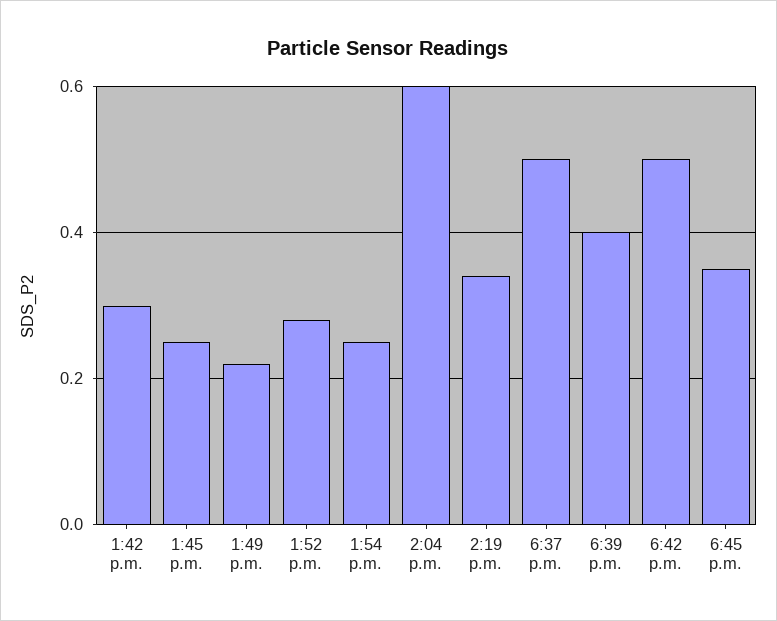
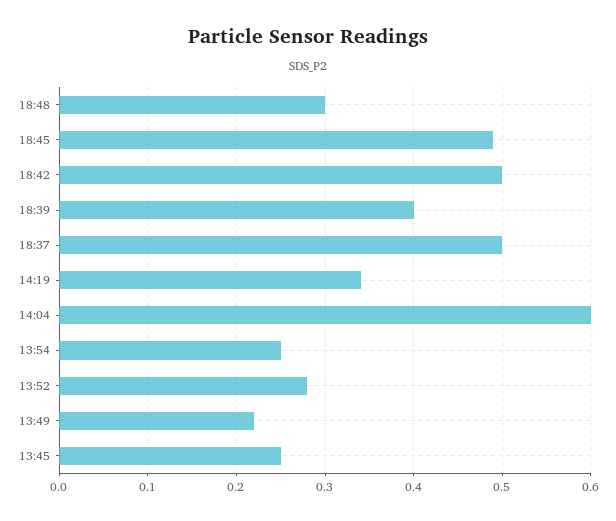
1:42 p.m.: 0.3 -> none
6:45 p.m.: 0.35 -> 0.49
18:48: none -> 0.3

